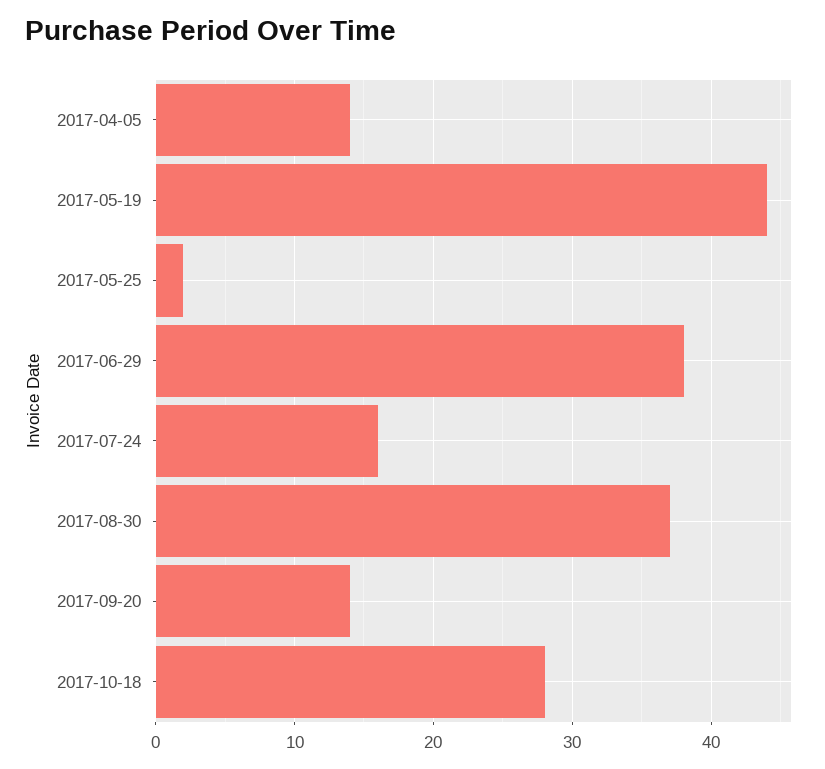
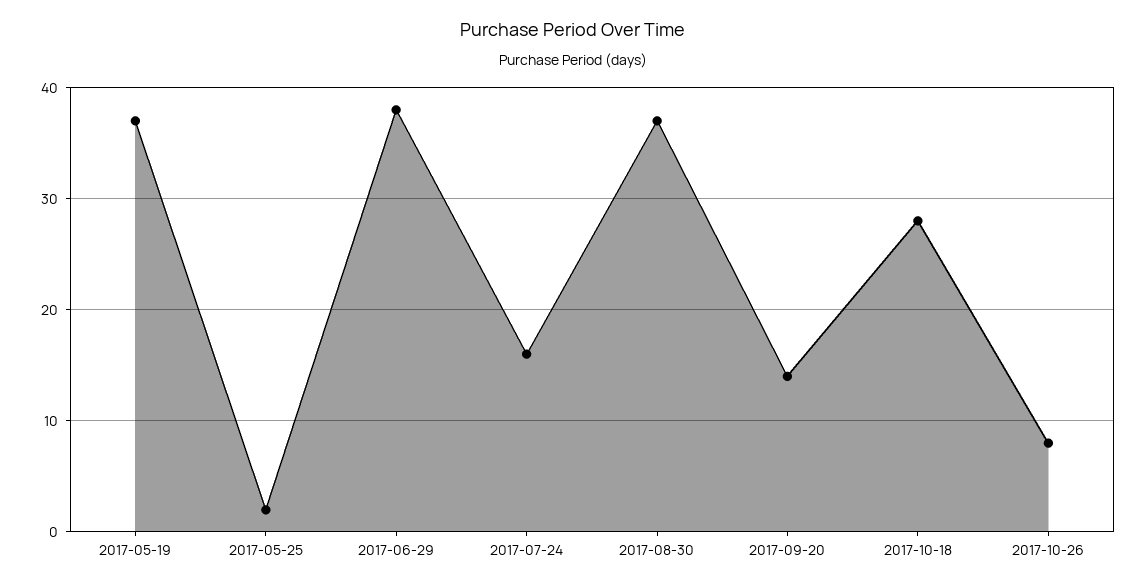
2017-04-05: 14 -> none
2017-05-19: 44 -> 37
2017-10-26: none -> 8

